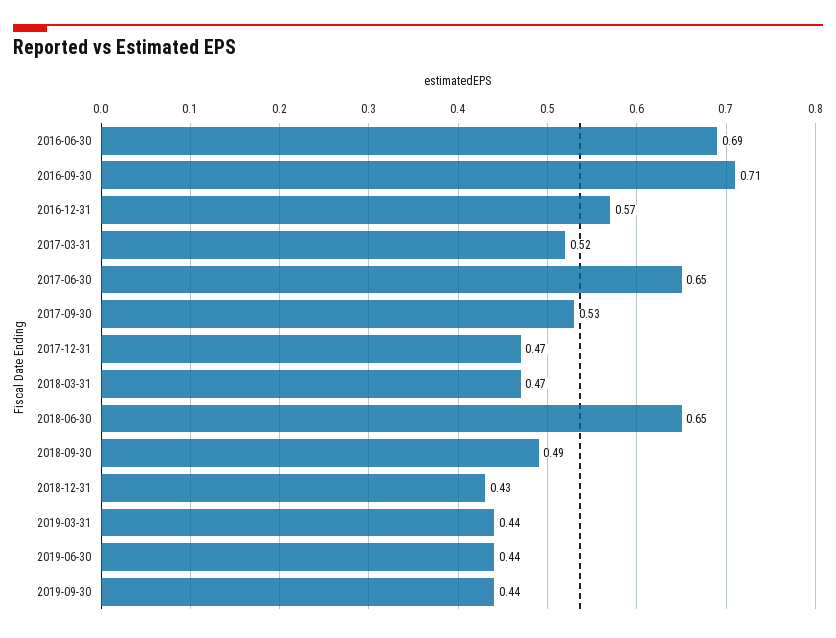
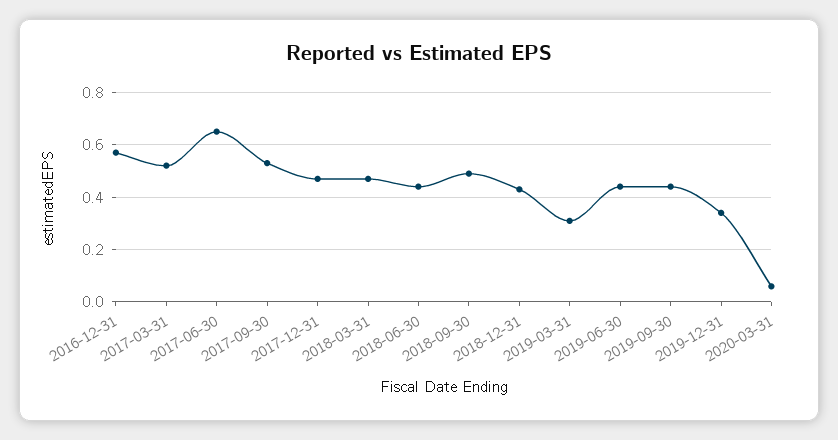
2016-06-30: 0.69 -> none
2016-09-30: 0.71 -> none
2018-06-30: 0.65 -> 0.45
2019-03-31: 0.44 -> 0.3
2019-12-31: none -> 0.35
2020-03-31: none -> 0.05

